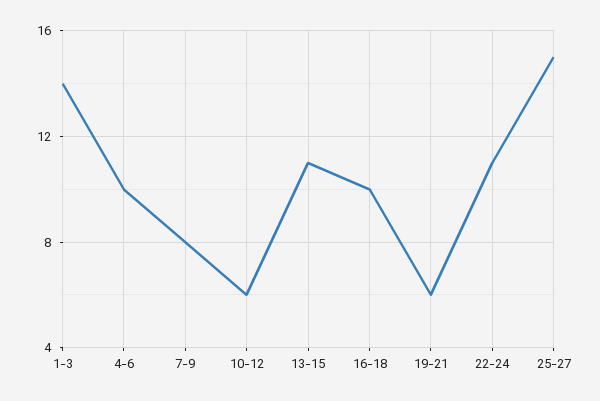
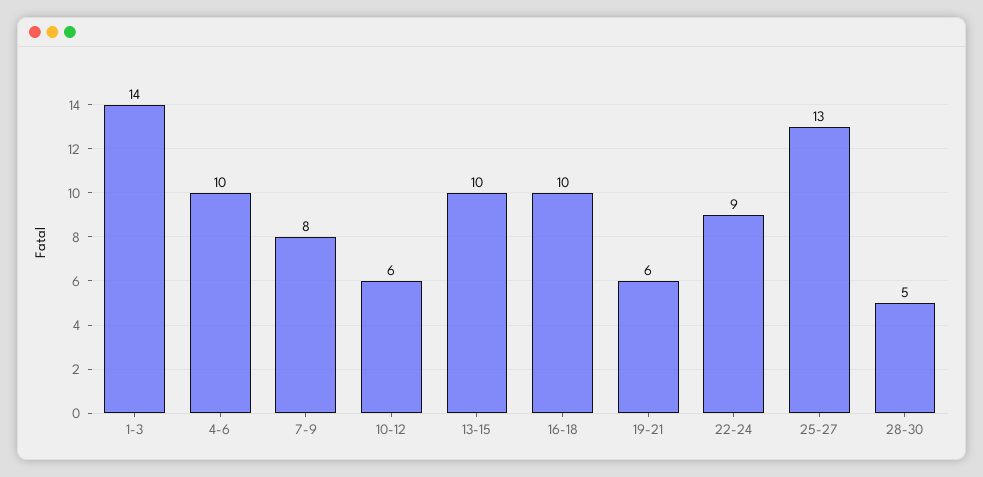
13-15: 11 -> 10
22-24: 11 -> 9
25-27: 15 -> 13
28-30: none -> 5

